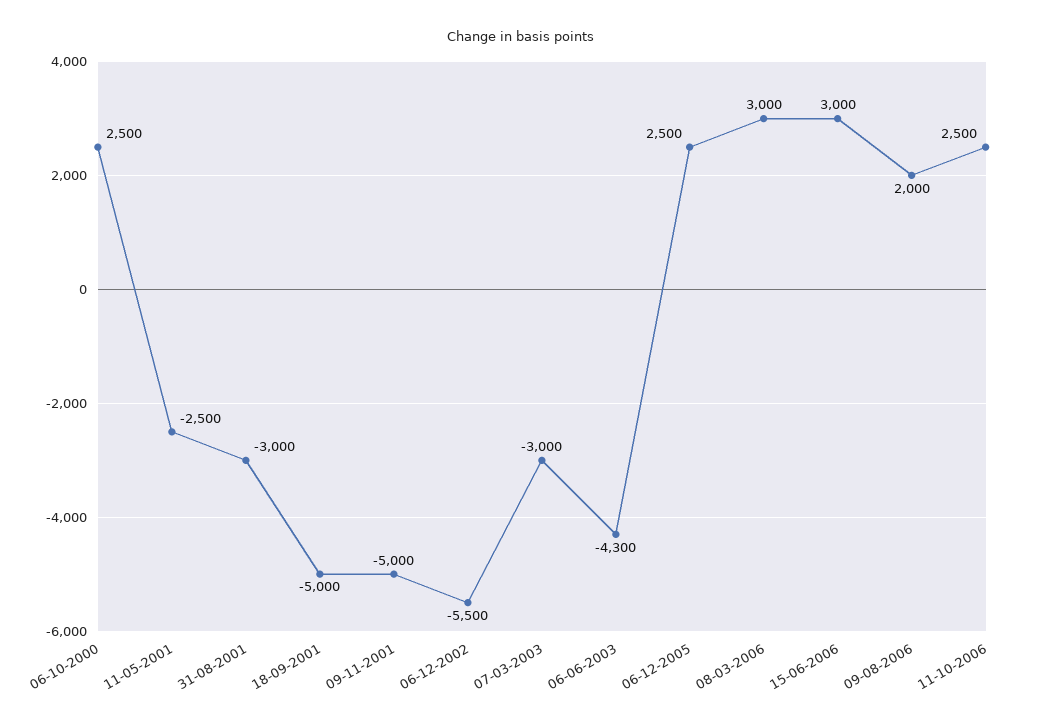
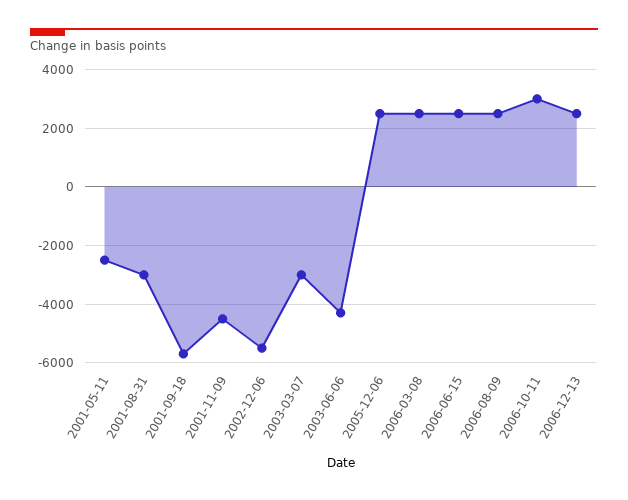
06-10-2000: 2500 -> none
18-09-2001: -5000 -> -5750
09-11-2001: -5000 -> -4500
08-03-2006: 3000 -> 2500
15-06-2006: 3000 -> 2500
09-08-2006: 2000 -> 2500
11-10-2006: 2500 -> 3000
2006-12-13: none -> 2500

